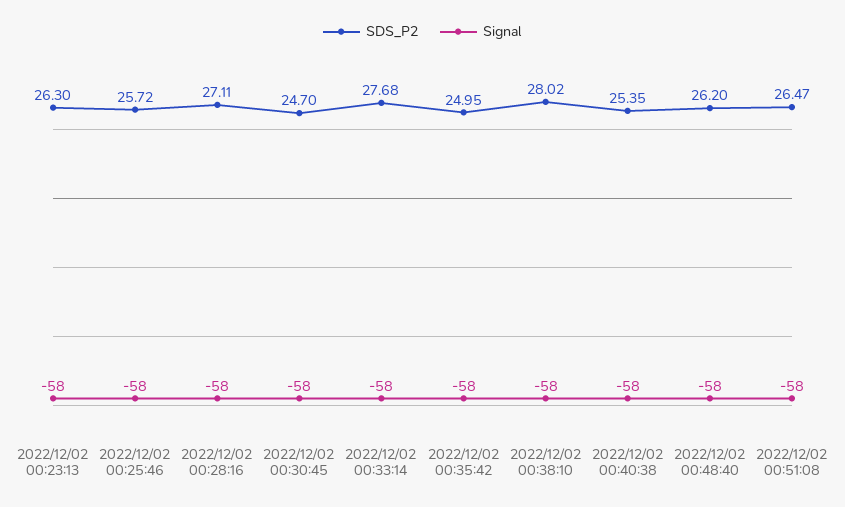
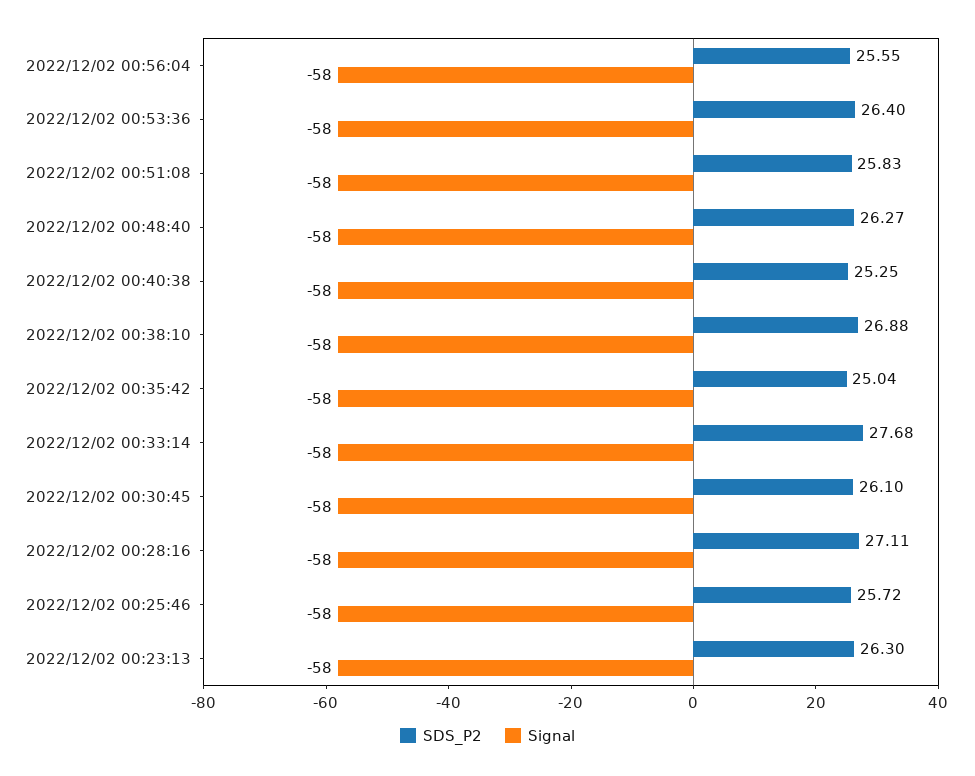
SDS_P2, 2022/12/02 00:30:45: 24.7 -> 26.1
SDS_P2, 2022/12/02 00:35:42: 24.95 -> 25.04
SDS_P2, 2022/12/02 00:38:10: 28.02 -> 26.88
SDS_P2, 2022/12/02 00:40:38: 25.35 -> 25.25
SDS_P2, 2022/12/02 00:48:40: 26.2 -> 26.27
SDS_P2, 2022/12/02 00:51:08: 26.47 -> 25.83
SDS_P2, 2022/12/02 00:56:04: none -> 25.55
Signal, 2022/12/02 00:56:04: none -> -58
SDS_P2, 2022/12/02 00:53:36: none -> 26.4
Signal, 2022/12/02 00:53:36: none -> -58

